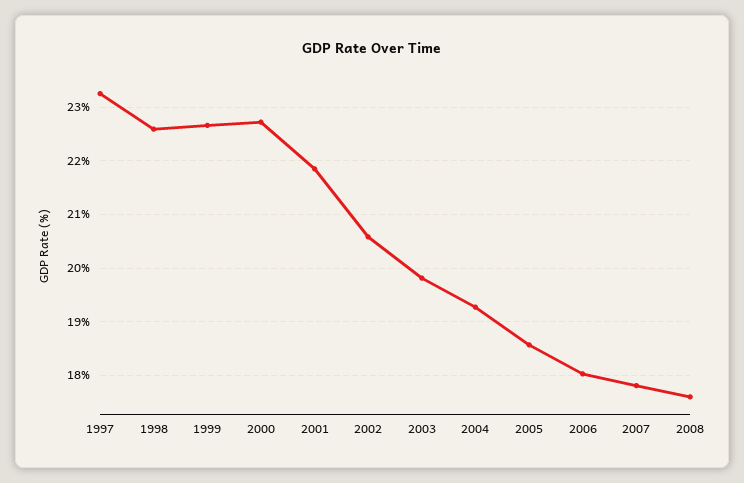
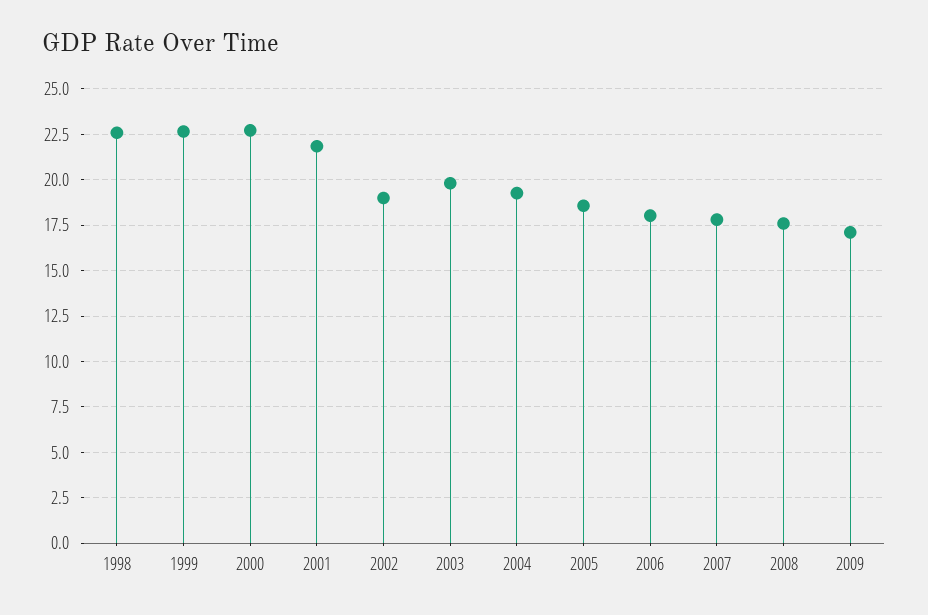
1997: 23.2 -> none
2002: 20.6 -> 19
2009: none -> 17

